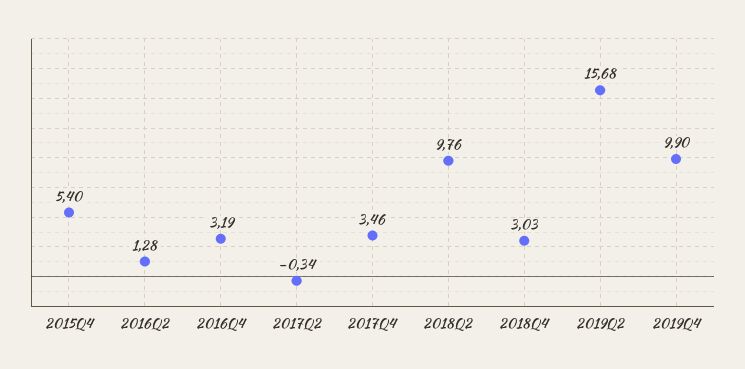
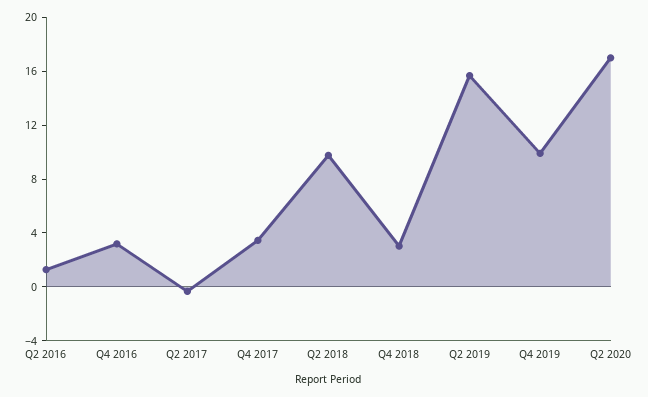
2015Q4: 5.4 -> none
Q2 2020: none -> 17

